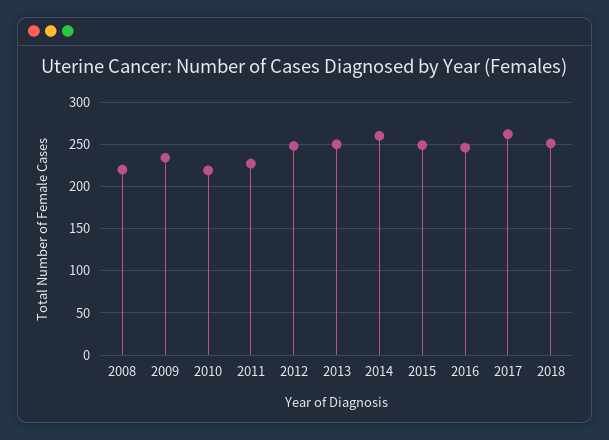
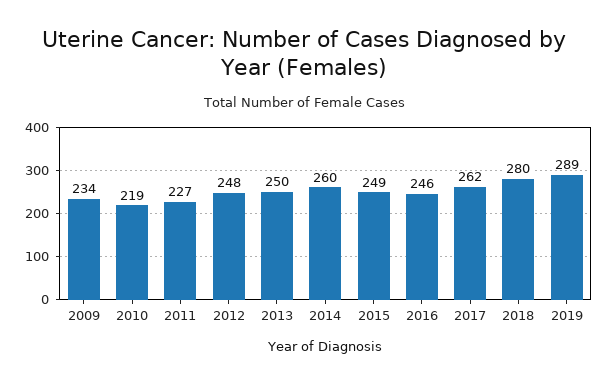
2008: 220 -> none
2018: 250 -> 280
2019: none -> 289

